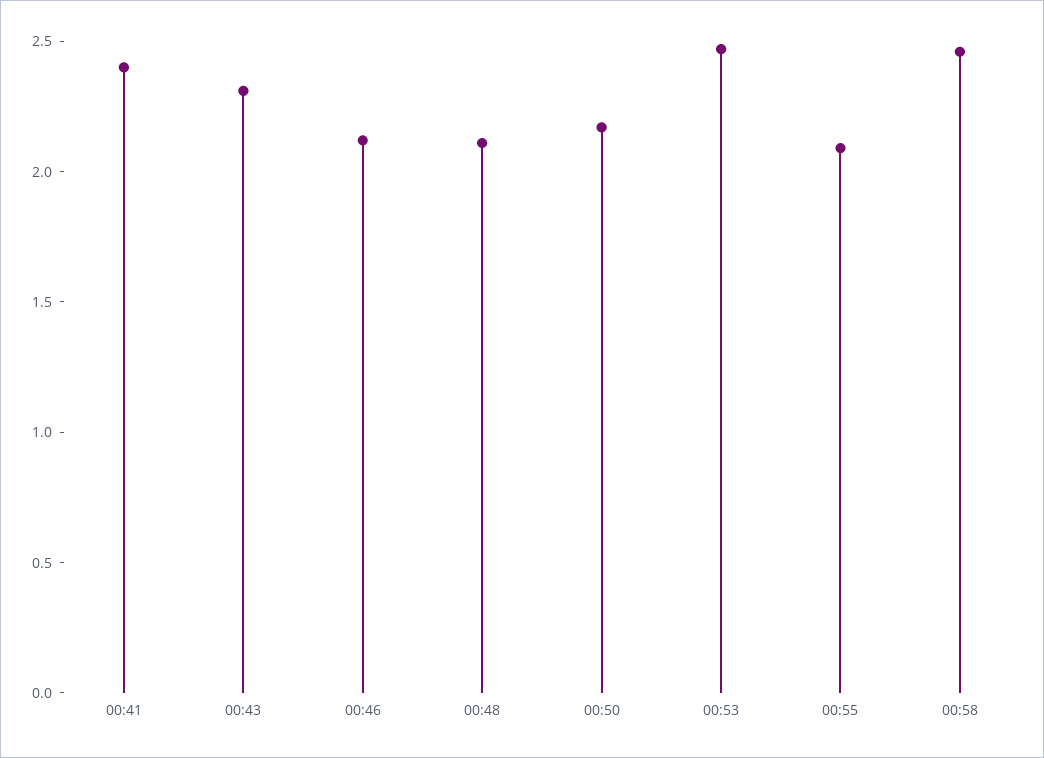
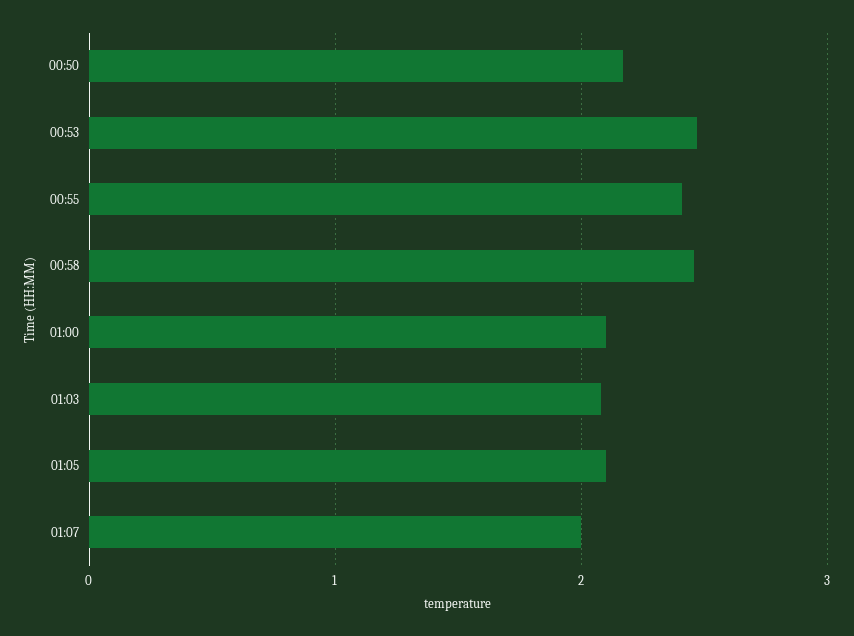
00:41: 2.4 -> none
00:43: 2.3 -> none
00:46: 2.1 -> none
00:48: 2.1 -> none
00:55: 2.1 -> 2.4
01:00: none -> 2.1
01:03: none -> 2.1
01:05: none -> 2.1
01:07: none -> 2

